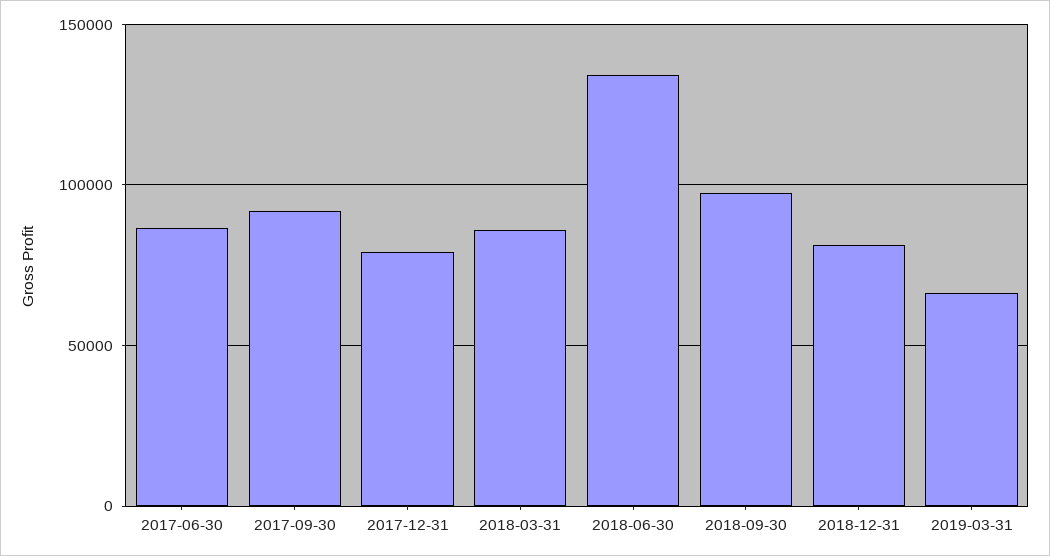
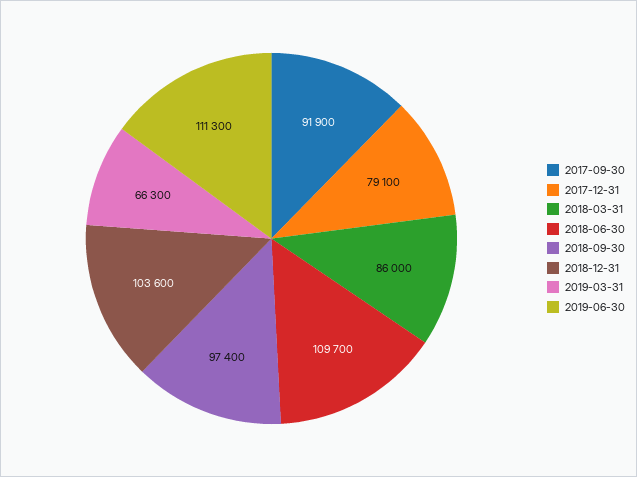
2017-06-30: 85000 -> none
2018-06-30: 135000 -> 109700
2018-12-31: 80000 -> 103600
2019-06-30: none -> 111300

